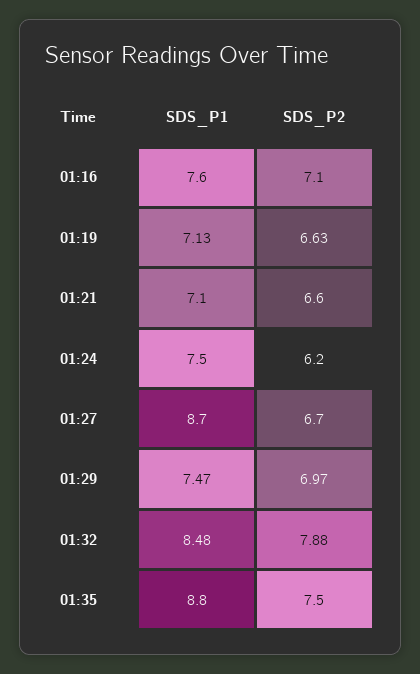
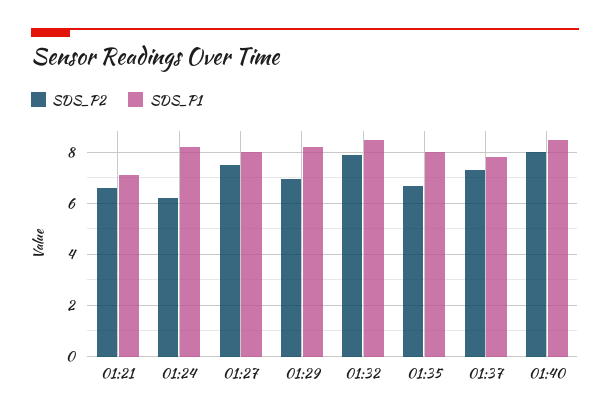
SDS_P1, 01:16: 7.6 -> none
SDS_P2, 01:16: 7.1 -> none
SDS_P1, 01:19: 7.13 -> none
SDS_P2, 01:19: 6.63 -> none
SDS_P1, 01:24: 7.5 -> 8.25
SDS_P1, 01:27: 8.7 -> 8
SDS_P2, 01:27: 6.7 -> 7.5
SDS_P1, 01:29: 7.47 -> 8.25
SDS_P1, 01:35: 8.8 -> 8
SDS_P2, 01:35: 7.5 -> 6.75
SDS_P2, 01:37: none -> 7.25
SDS_P1, 01:37: none -> 7.75
SDS_P2, 01:40: none -> 8
SDS_P1, 01:40: none -> 8.5

